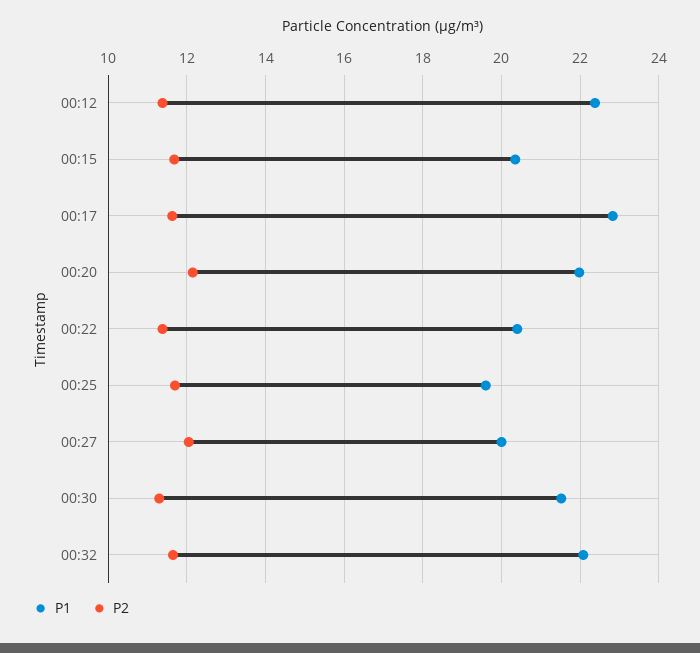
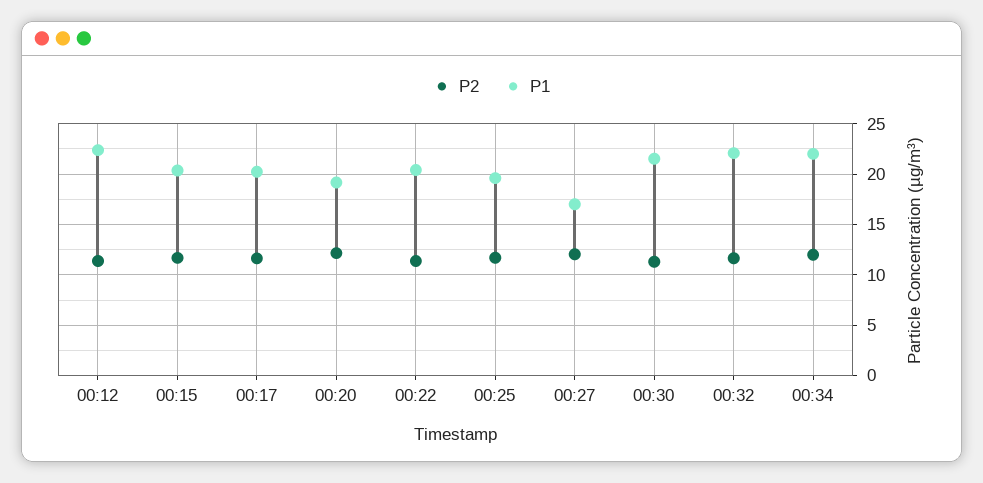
P1, 00:17: 22.8 -> 20
P1, 00:20: 22 -> 19
P1, 00:27: 20 -> 17
P2, 00:34: none -> 12
P1, 00:34: none -> 22

